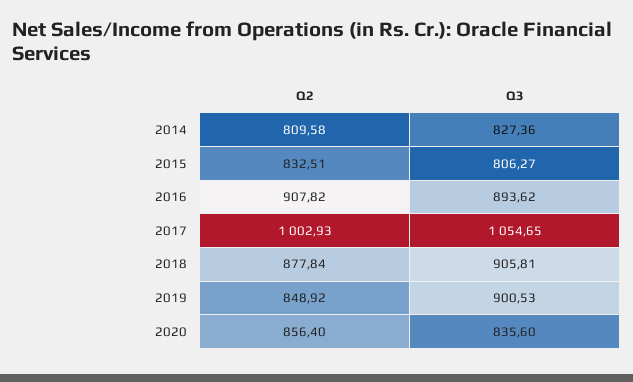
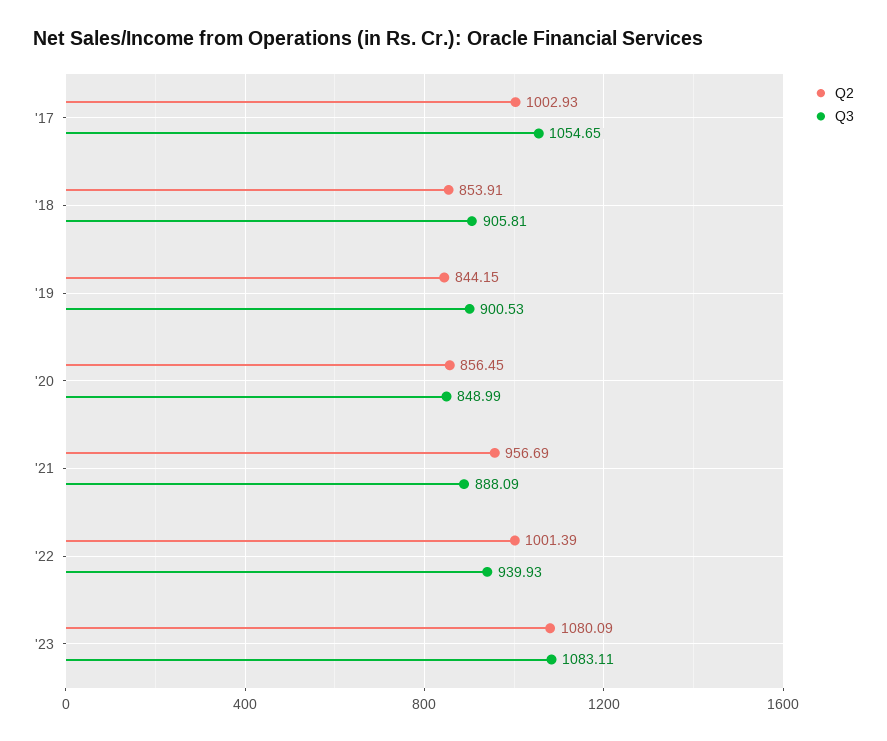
Q2, 2014: 809.58 -> none
Q3, 2014: 827.36 -> none
Q2, 2015: 832.51 -> none
Q3, 2015: 806.27 -> none
Q2, 2016: 907.82 -> none
Q3, 2016: 893.62 -> none
Q2, 2018: 877.84 -> 853.91
Q2, 2019: 848.92 -> 844.15
Q2, 2020: 856.4 -> 856.45
Q3, 2020: 835.6 -> 848.99
Q2, '21: none -> 956.69
Q3, '21: none -> 888.09
Q2, '22: none -> 1001.39
Q3, '22: none -> 939.93
Q2, '23: none -> 1080.09
Q3, '23: none -> 1083.11

